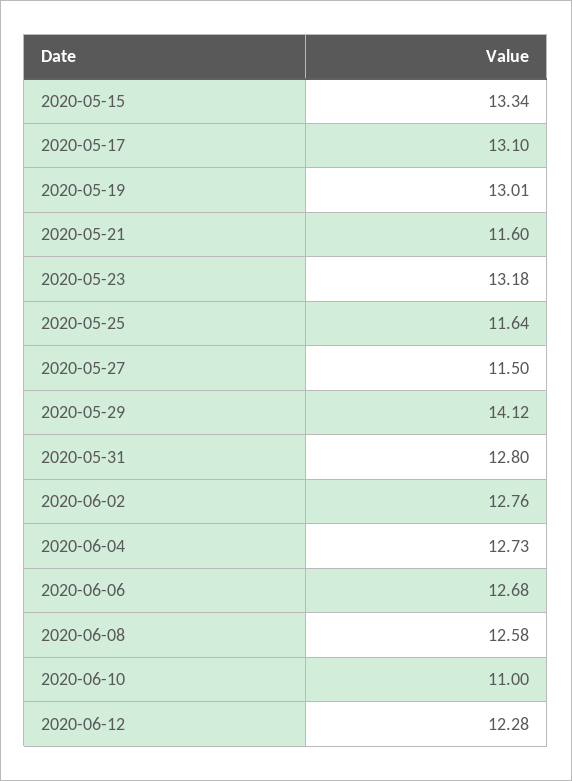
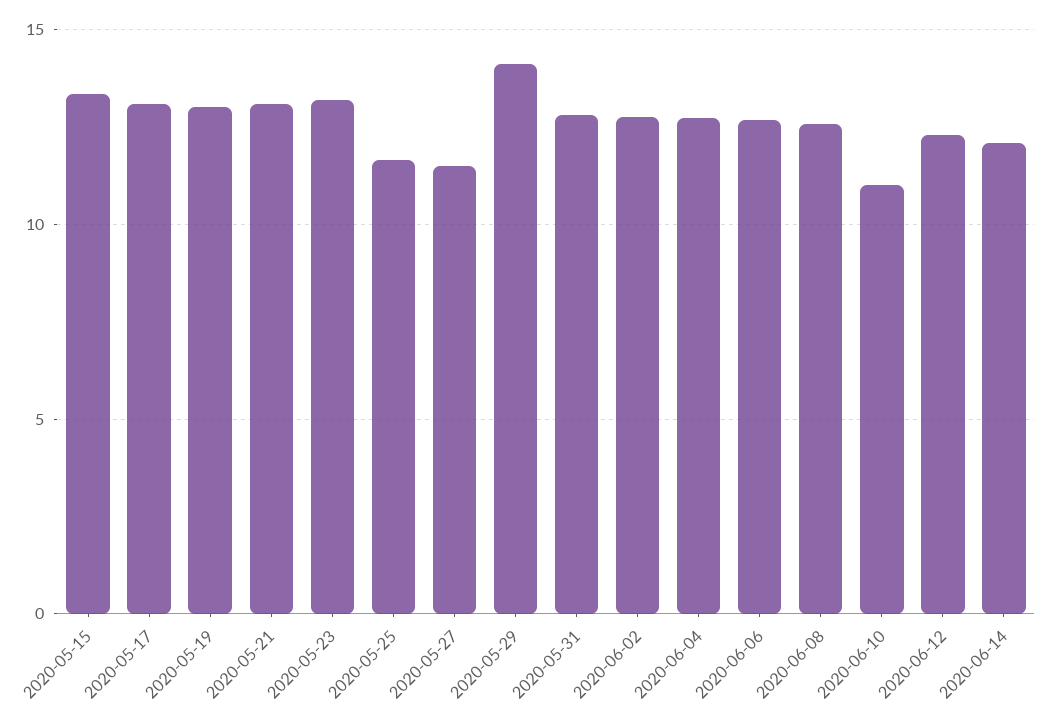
2020-05-21: 11.6 -> 13
2020-06-14: none -> 12

